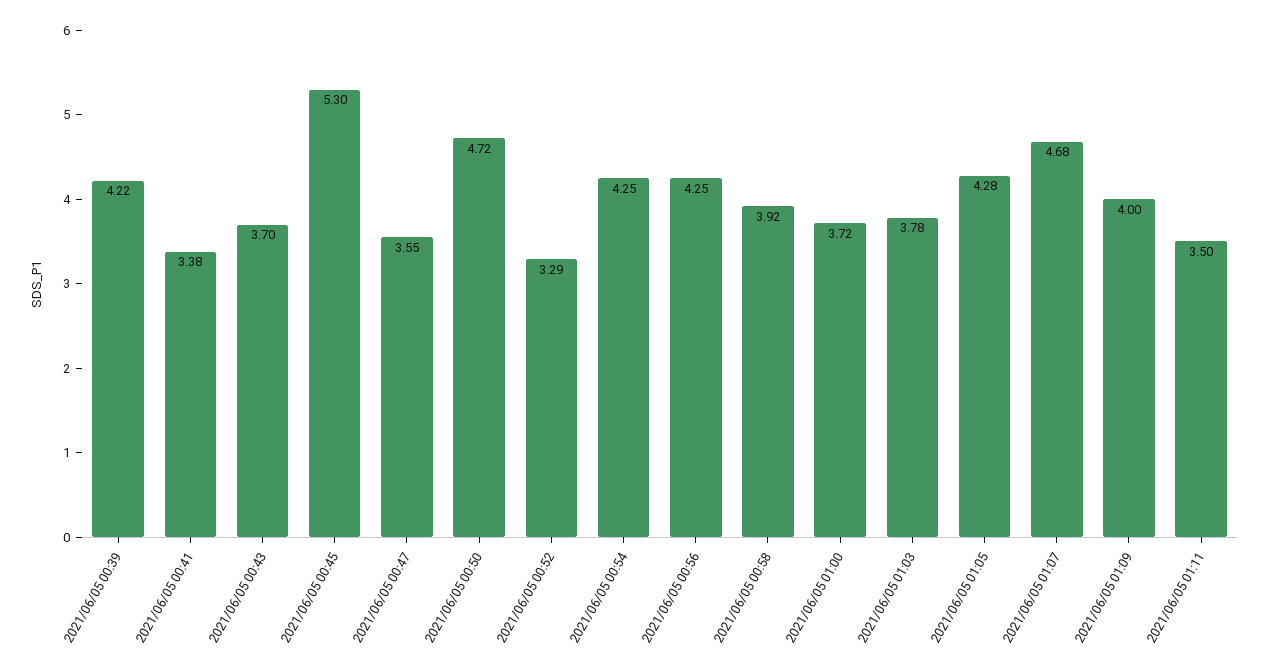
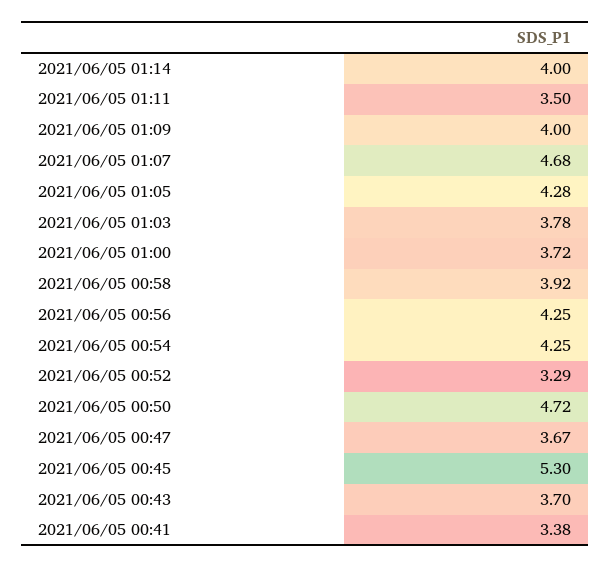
2021/06/05 00:39: 4.22 -> none
2021/06/05 00:47: 3.55 -> 3.67
2021/06/05 01:14: none -> 4

